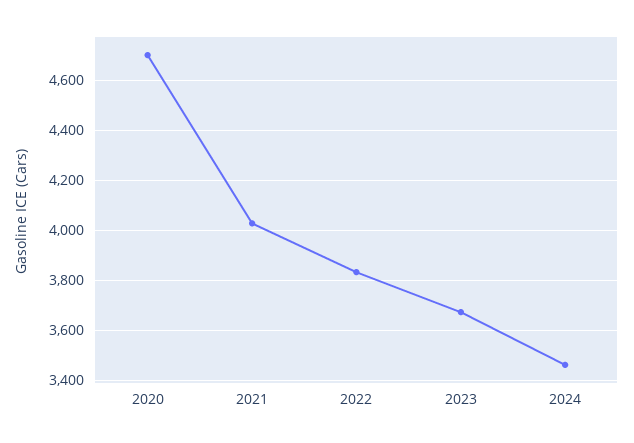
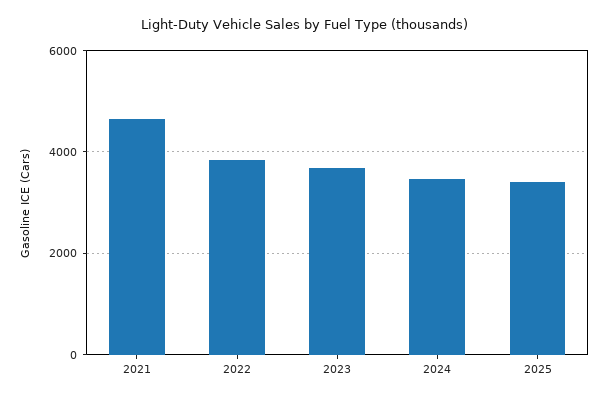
2020: 4700 -> none
2021: 4025 -> 4600
2025: none -> 3400

